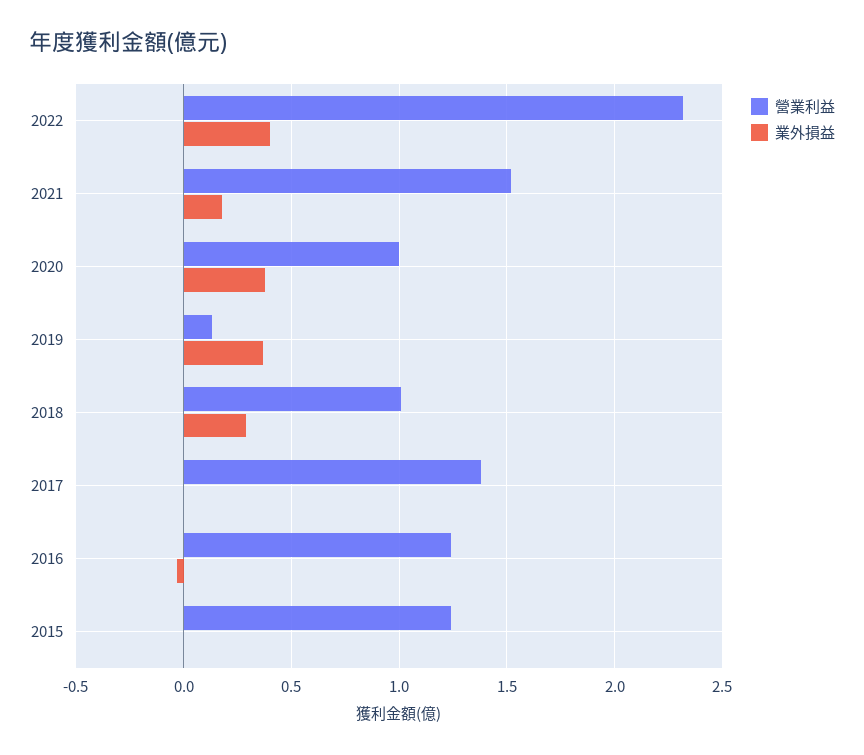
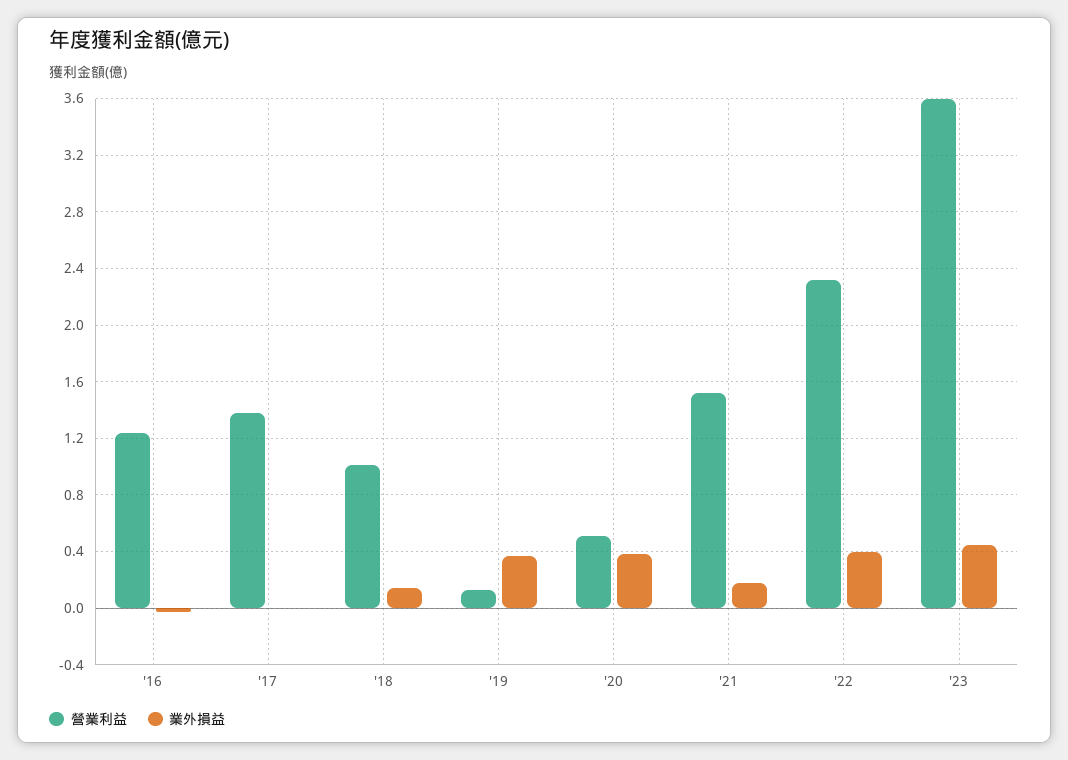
營業利益, 2020: 1 -> 0.5
業外損益, 2018: 0.3 -> 0.15
營業利益, 2015: 1.25 -> none
業外損益, 2015: 0 -> none
營業利益, '23: none -> 3.6
業外損益, '23: none -> 0.45

